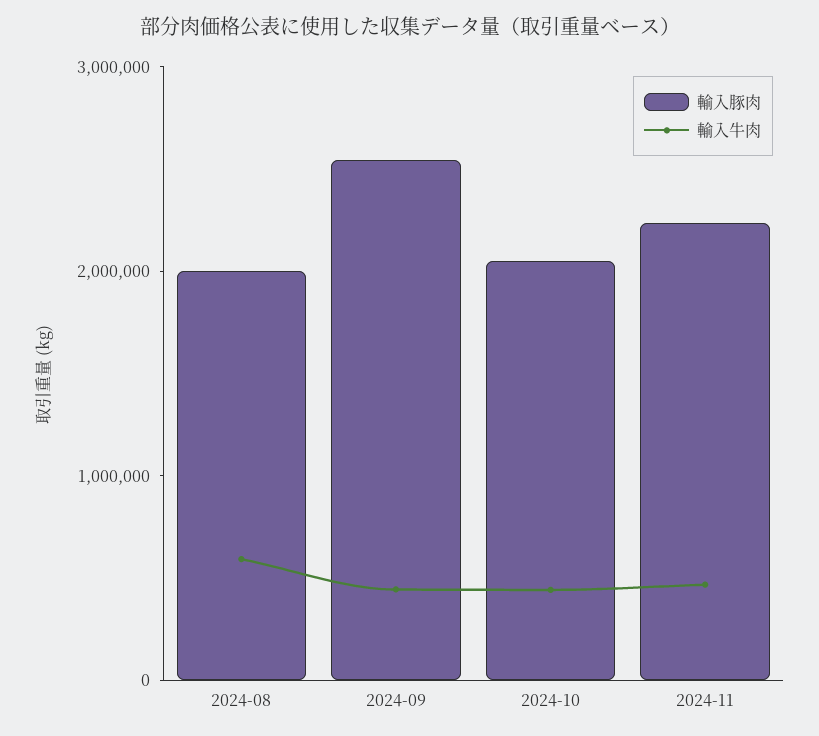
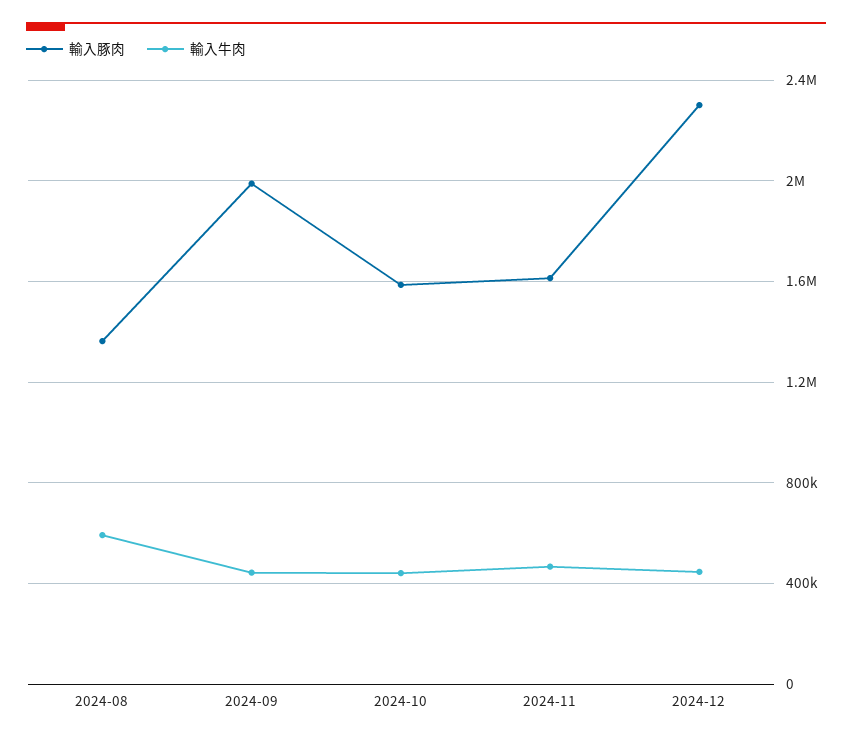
輸入豚肉, 2024-08: 2000000 -> 1350000
輸入豚肉, 2024-09: 2600000 -> 2000000
輸入豚肉, 2024-10: 2000000 -> 1600000
輸入豚肉, 2024-11: 2200000 -> 1600000
輸入豚肉, 2024-12: none -> 2300000
輸入牛肉, 2024-12: none -> 450000

